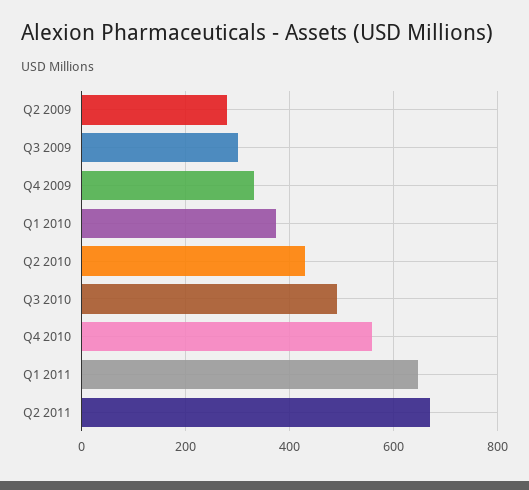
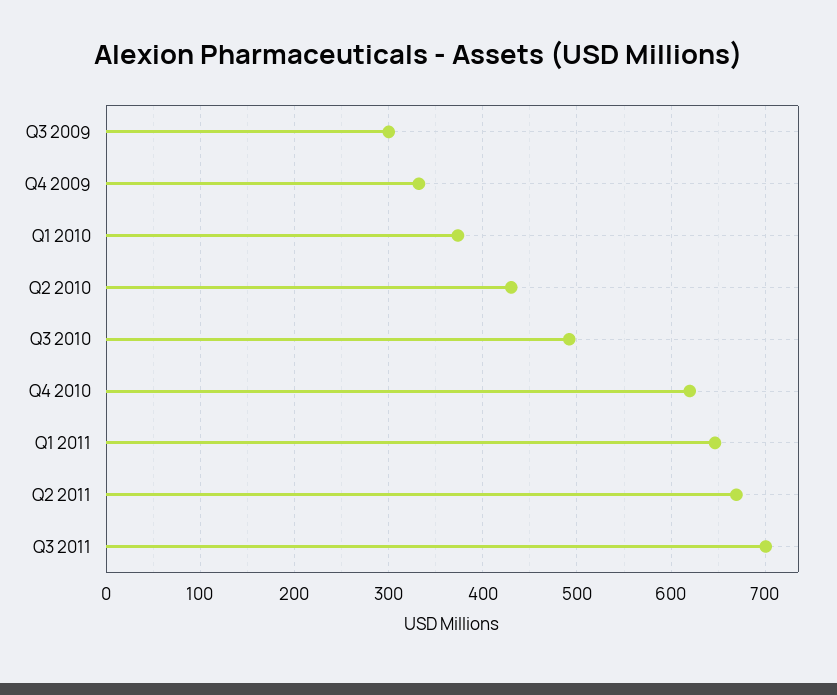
Q2 2009: 280 -> none
Q4 2010: 560 -> 620
Q3 2011: none -> 700

